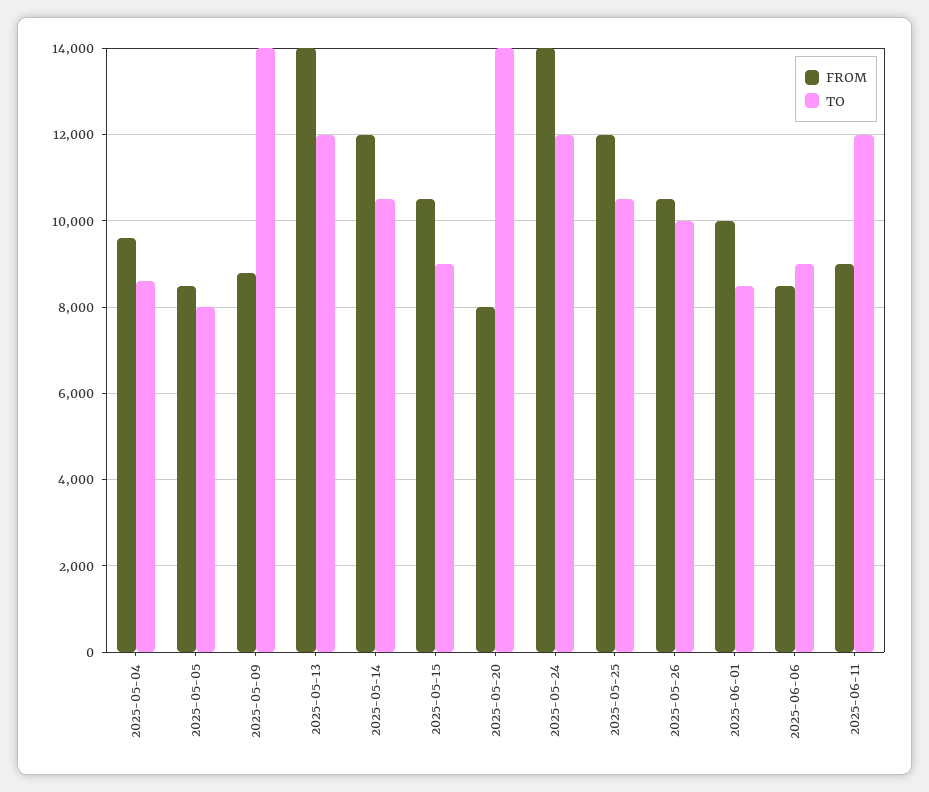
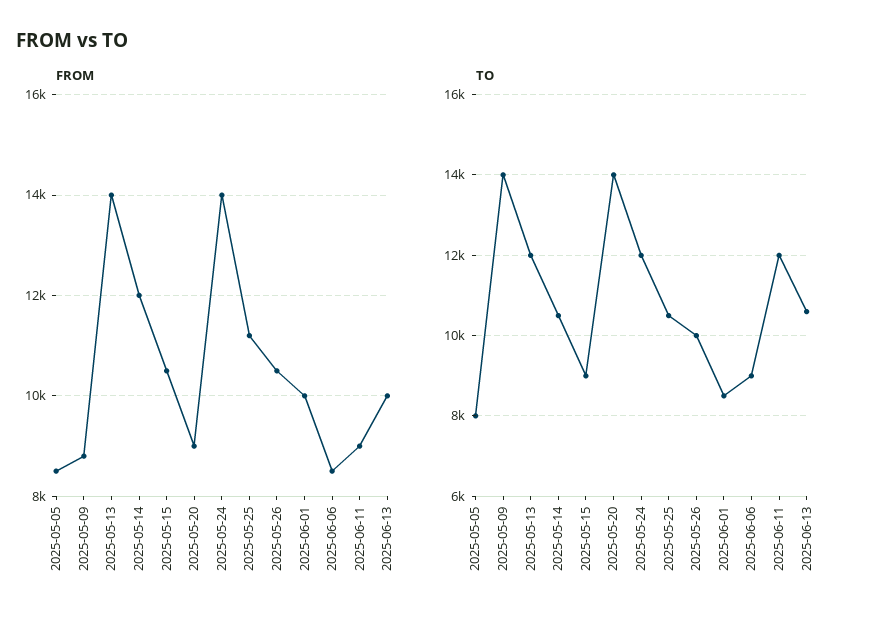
FROM, 2025-05-04: 9600 -> none
TO, 2025-05-04: 8600 -> none
FROM, 2025-05-20: 8000 -> 9000
FROM, 2025-05-25: 12000 -> 11200
FROM, 2025-06-13: none -> 10000
TO, 2025-06-13: none -> 10600

